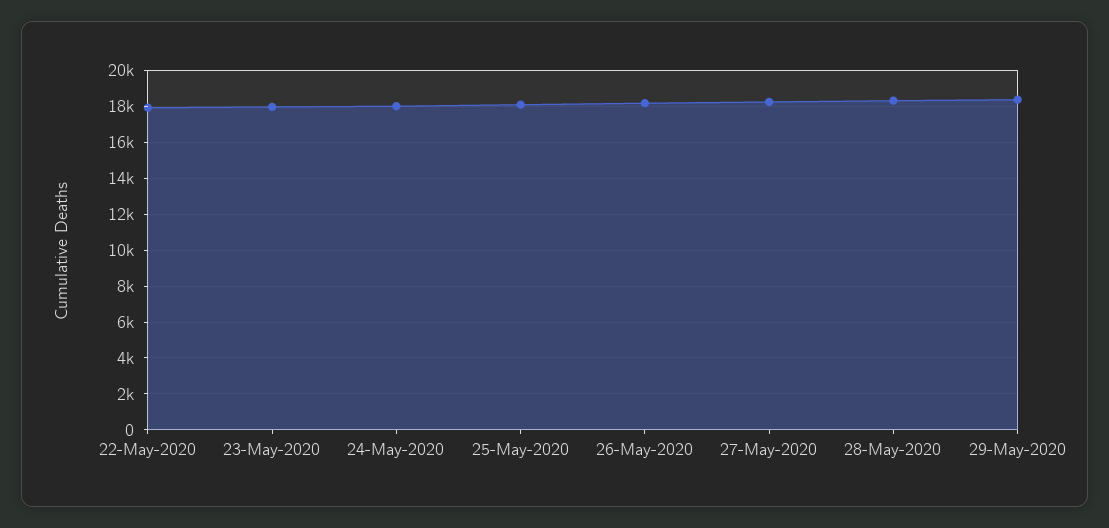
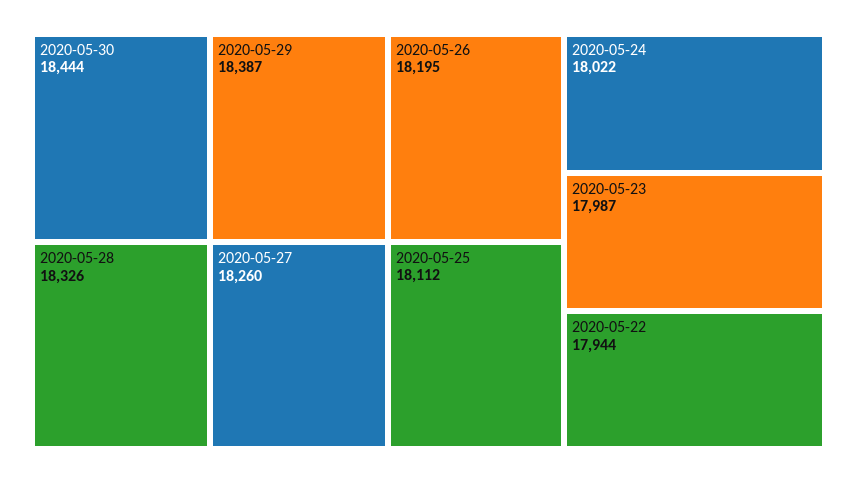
2020-05-30: none -> 18444

